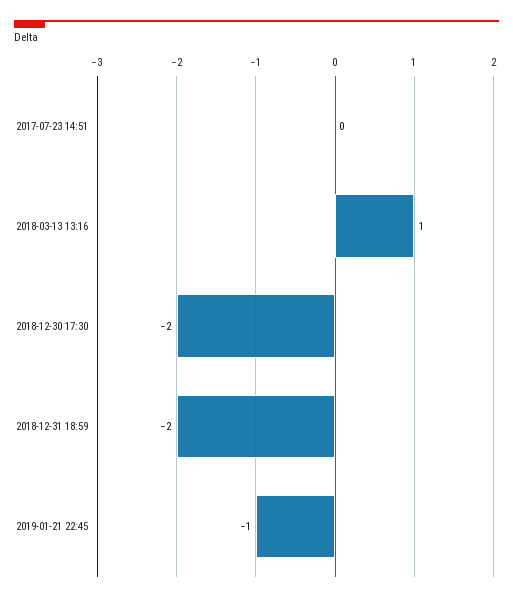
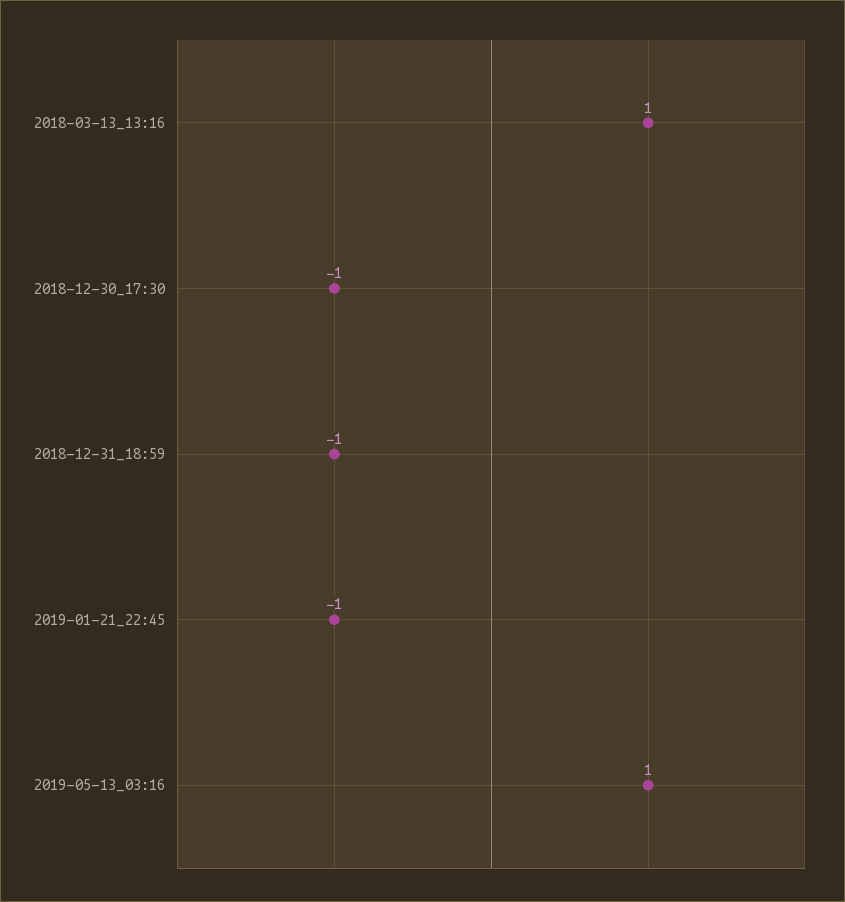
2017-07-23 14:51: 0 -> none
2018-12-30 17:30: -2 -> -1
2018-12-31 18:59: -2 -> -1
2019-05-13_03:16: none -> 1

